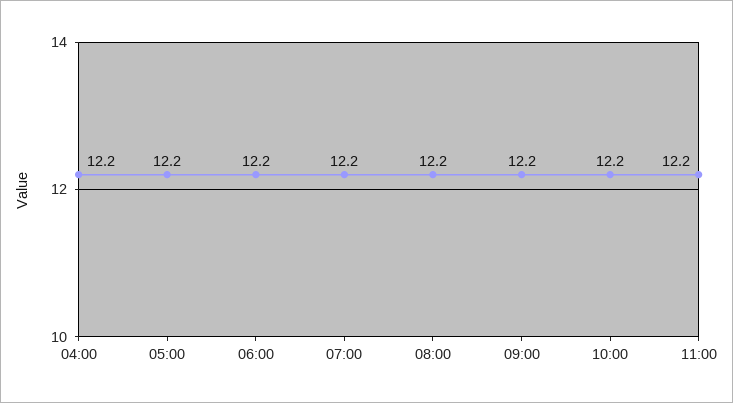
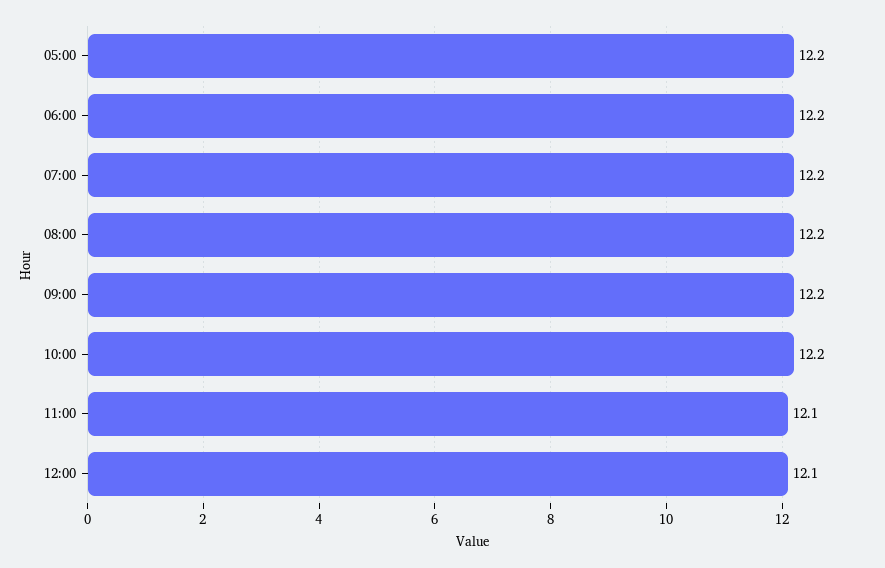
04:00: 12.2 -> none
11:00: 12.2 -> 12.1
12:00: none -> 12.1

